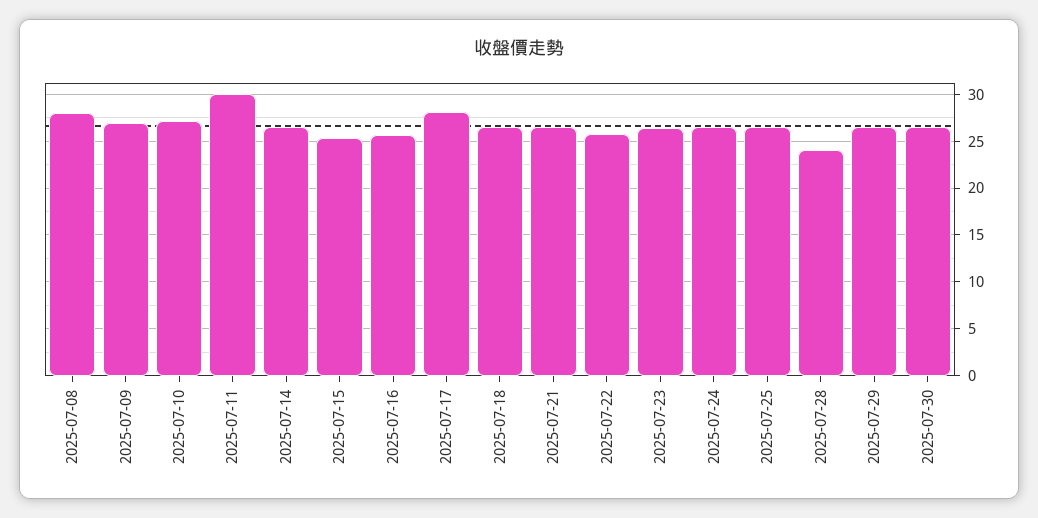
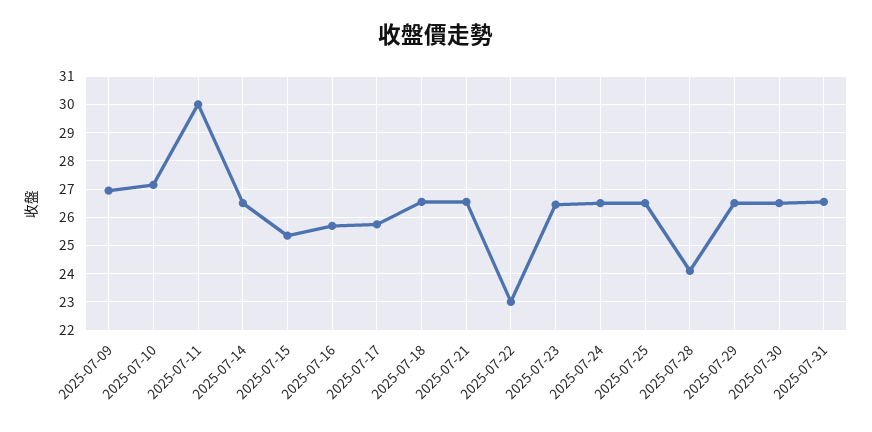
2025-07-08: 28 -> none
2025-07-17: 28 -> 25.75
2025-07-22: 26 -> 23
2025-07-31: none -> 26.5

